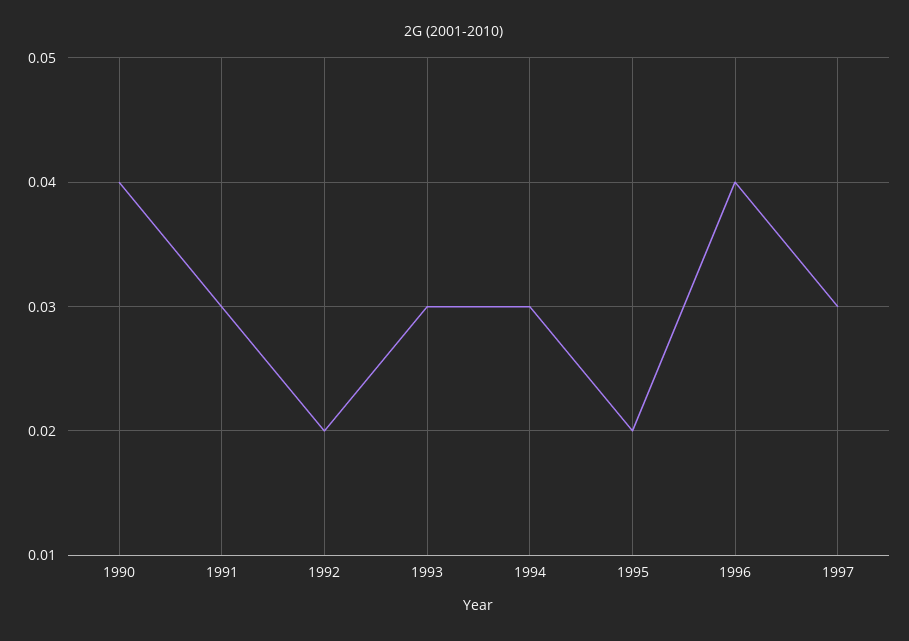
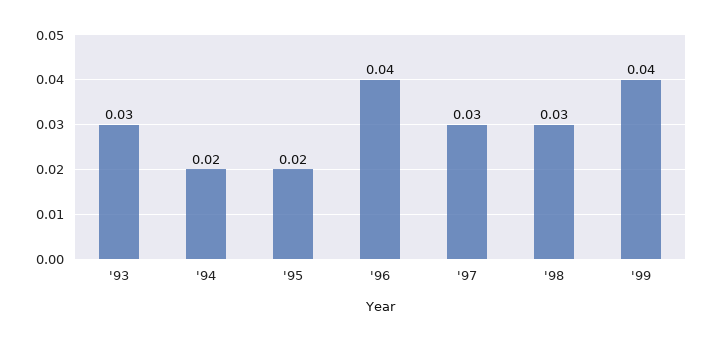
1990: 0.04 -> none
1991: 0.03 -> none
1992: 0.02 -> none
1994: 0.03 -> 0.02
'98: none -> 0.03
'99: none -> 0.04

